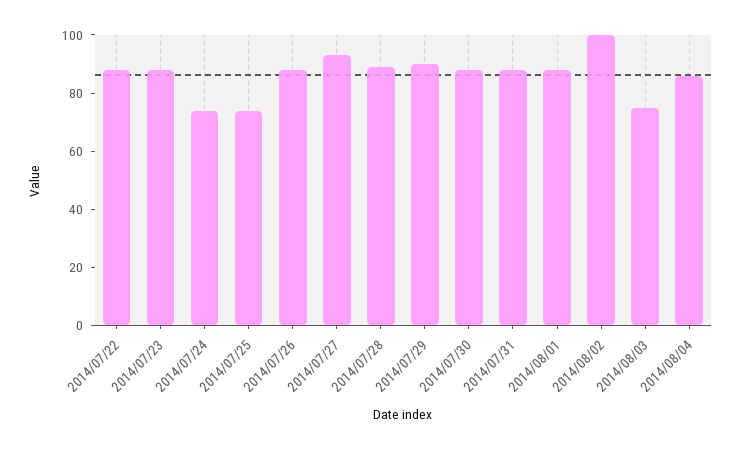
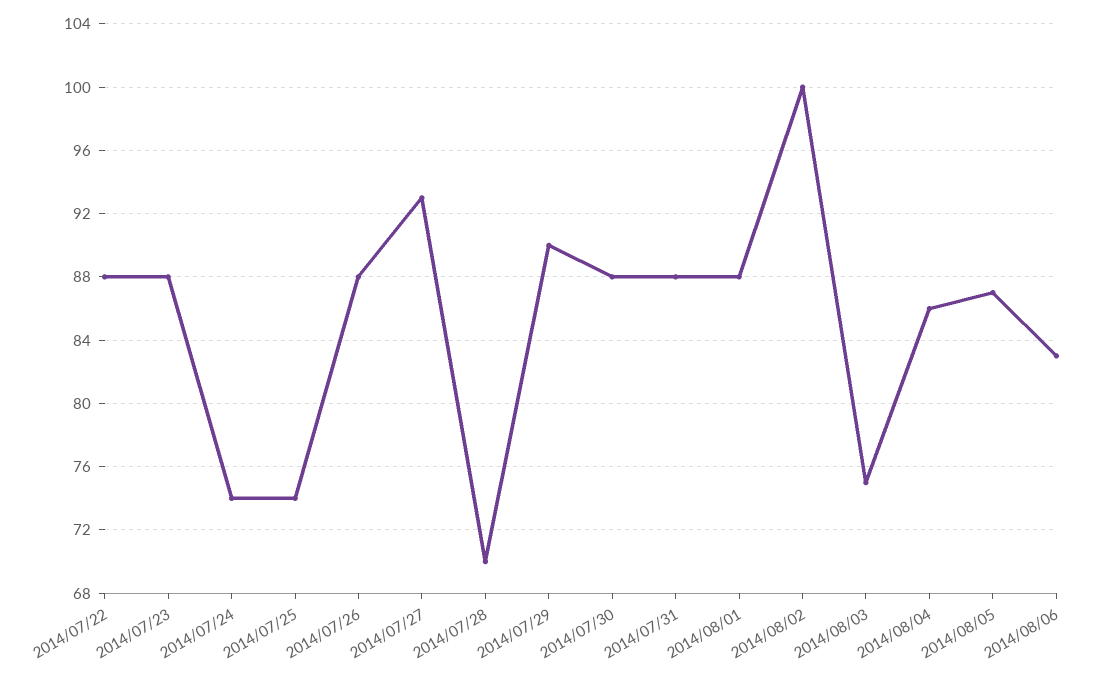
2014/07/28: 90 -> 70
2014/08/05: none -> 87
2014/08/06: none -> 83

